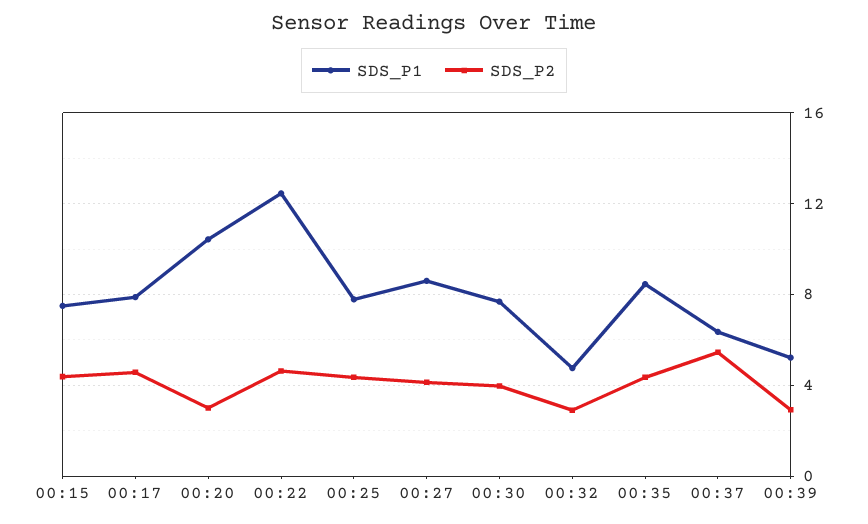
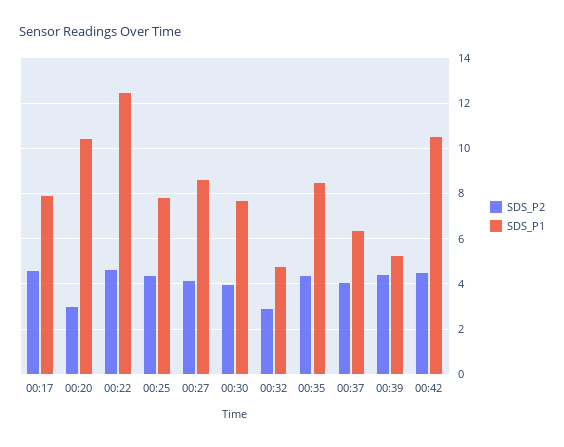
SDS_P1, 00:15: 7.5 -> none
SDS_P2, 00:15: 4.5 -> none
SDS_P2, 00:37: 5.5 -> 4
SDS_P2, 00:39: 3 -> 4.5
SDS_P2, 00:42: none -> 4.5
SDS_P1, 00:42: none -> 10.5

